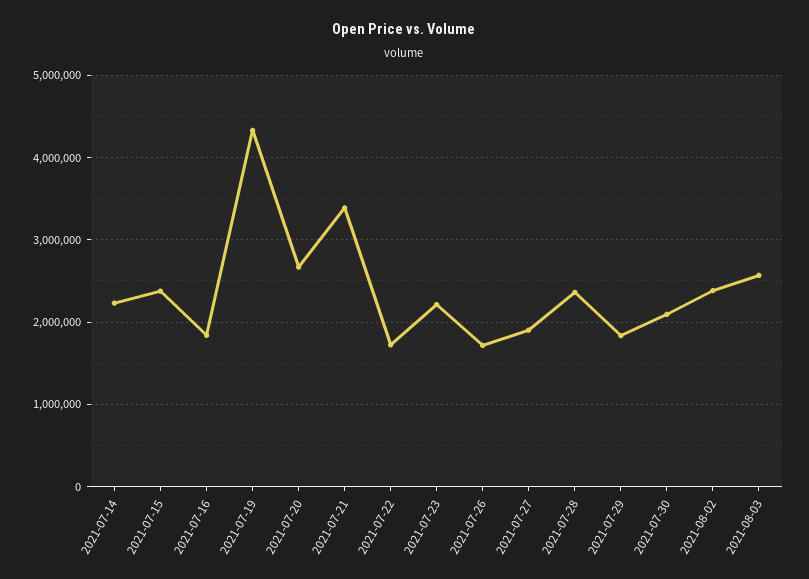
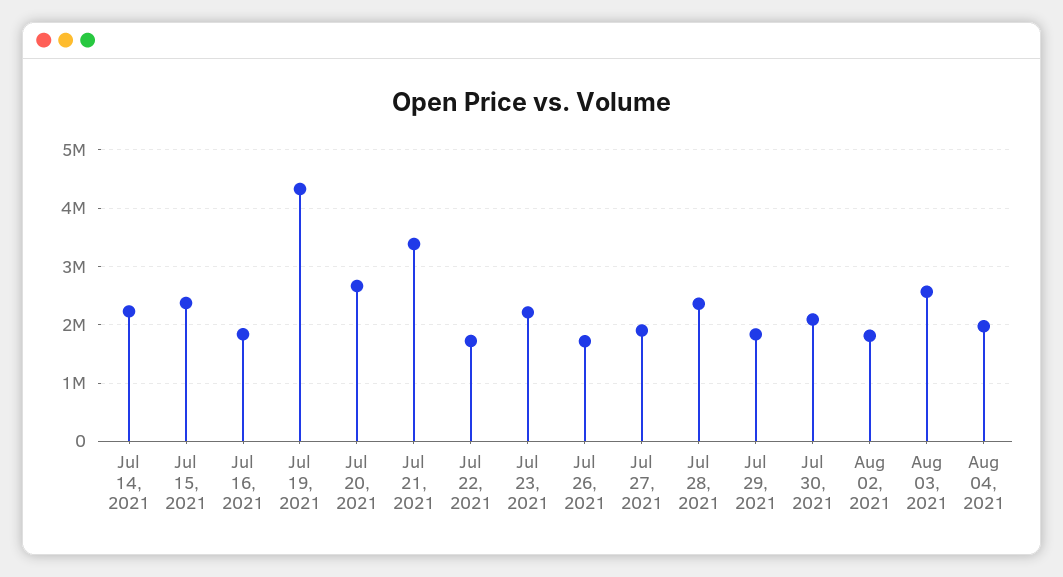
2021-08-02: 2400000 -> 1800000
Aug 04, 2021: none -> 2000000

